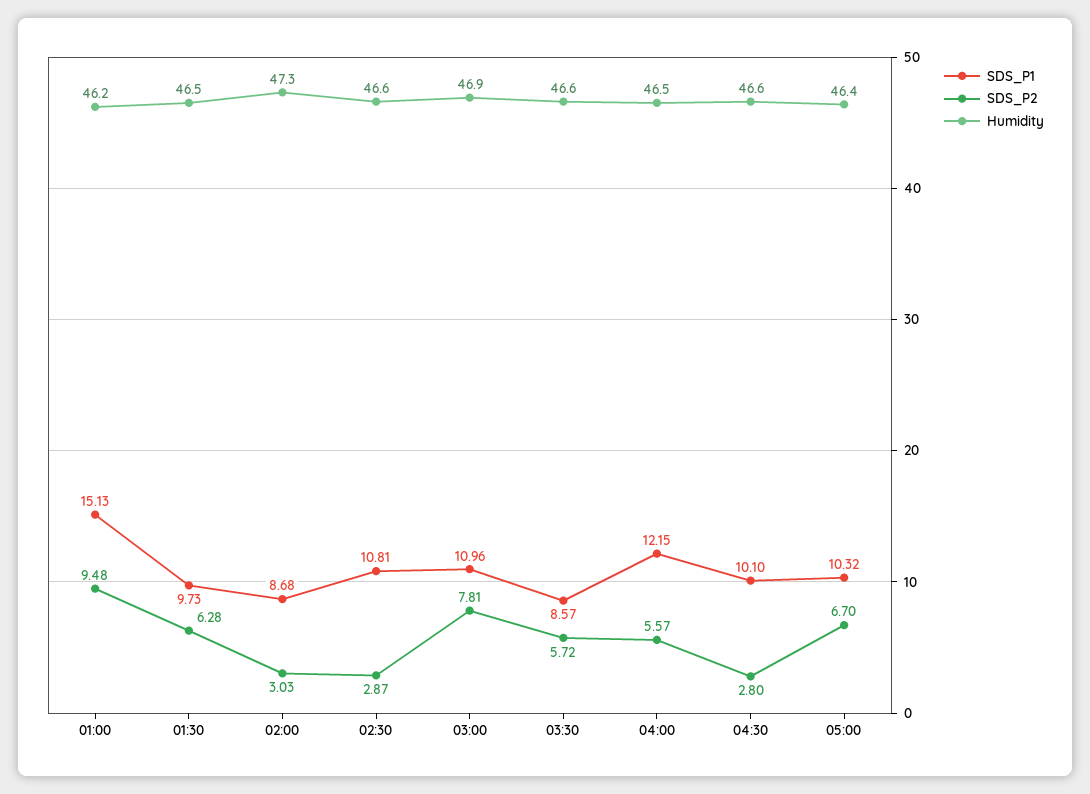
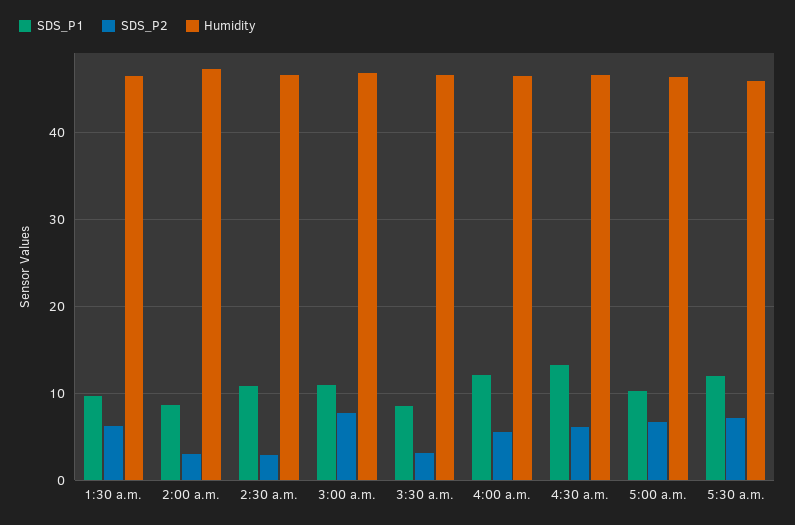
SDS_P1, 01:00: 15.13 -> none
SDS_P2, 01:00: 9.48 -> none
Humidity, 01:00: 46.2 -> none
SDS_P2, 03:30: 5.72 -> 3
SDS_P1, 04:30: 10.1 -> 13
SDS_P2, 04:30: 2.8 -> 6
SDS_P1, 5:30 a.m.: none -> 12
SDS_P2, 5:30 a.m.: none -> 7
Humidity, 5:30 a.m.: none -> 46

